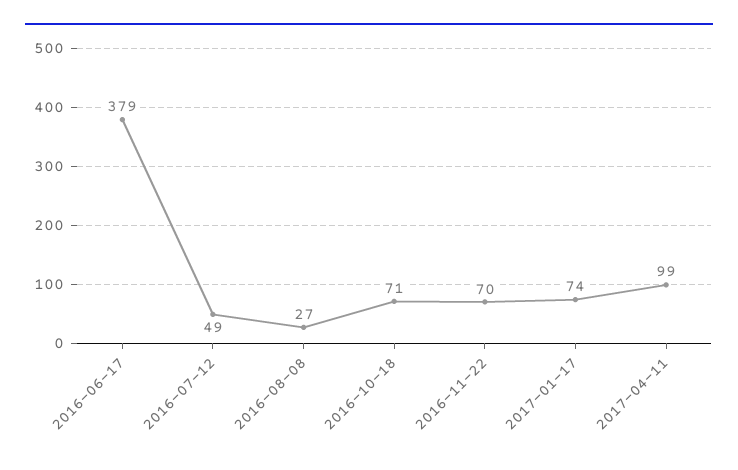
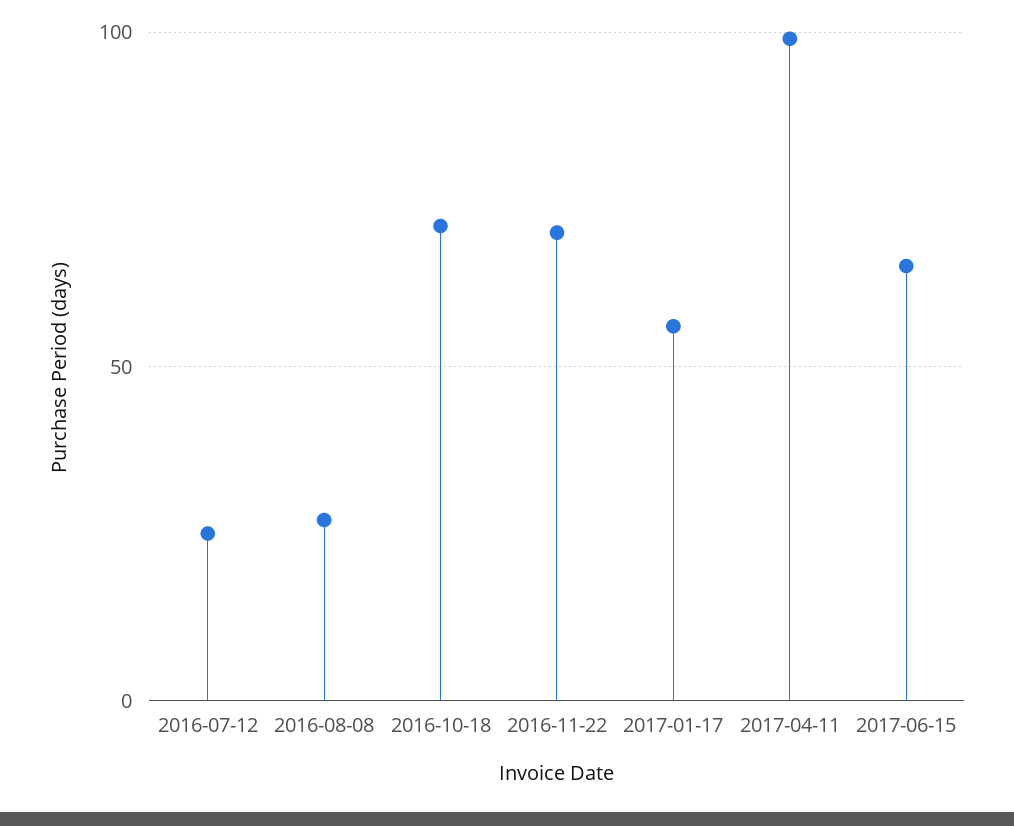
2016-06-17: 379 -> none
2016-07-12: 49 -> 25
2017-01-17: 74 -> 55
2017-06-15: none -> 65

